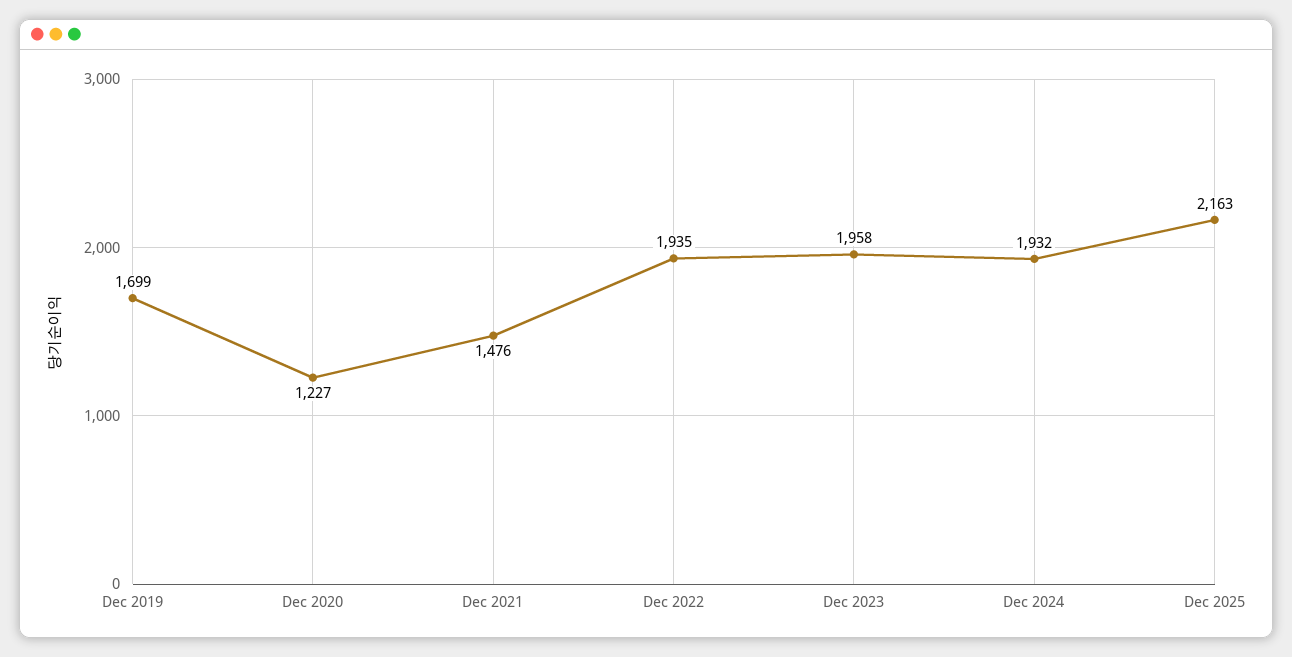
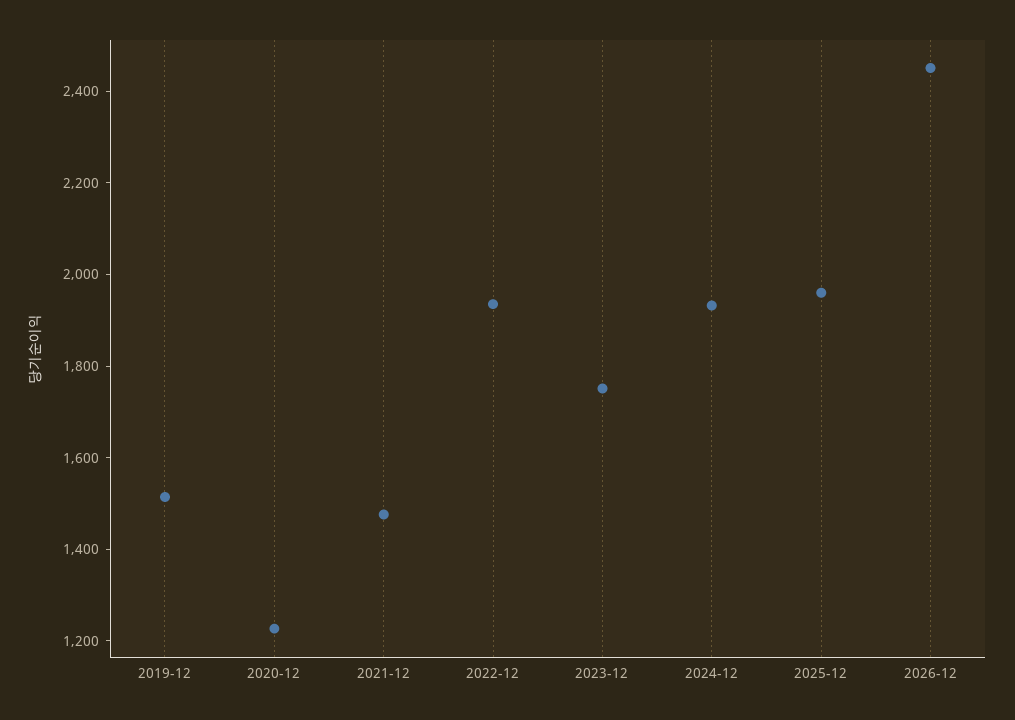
Dec 2019: 1699 -> 1500
Dec 2023: 1958 -> 1750
Dec 2025: 2163 -> 1950
2026-12: none -> 2450

